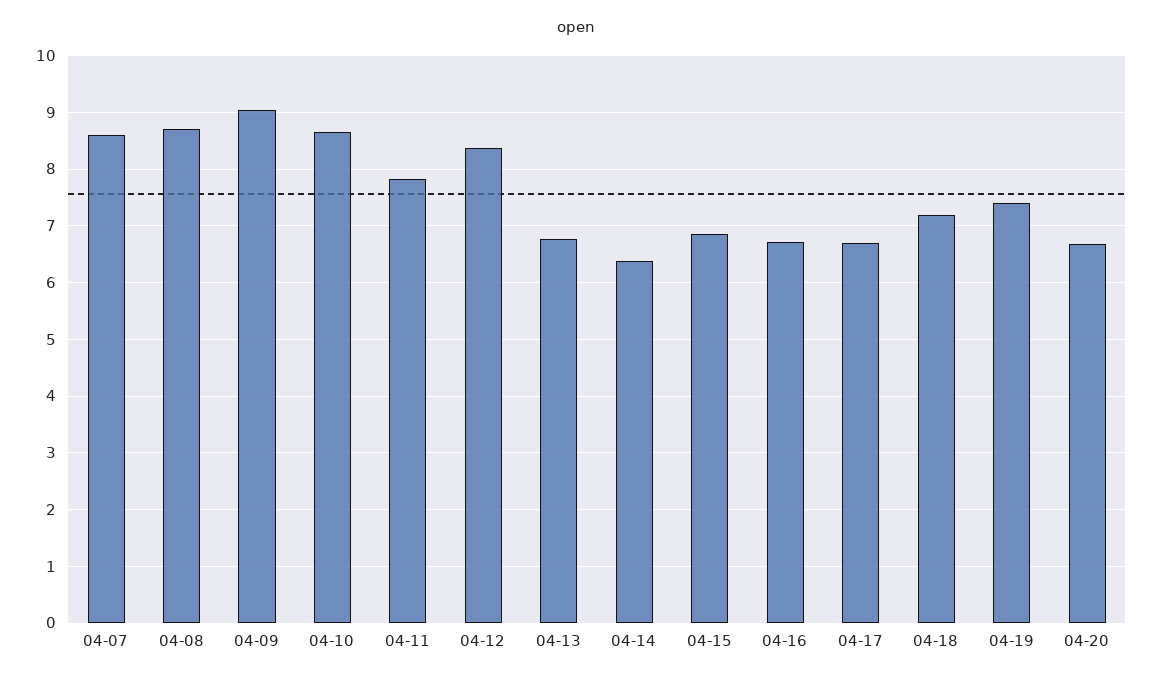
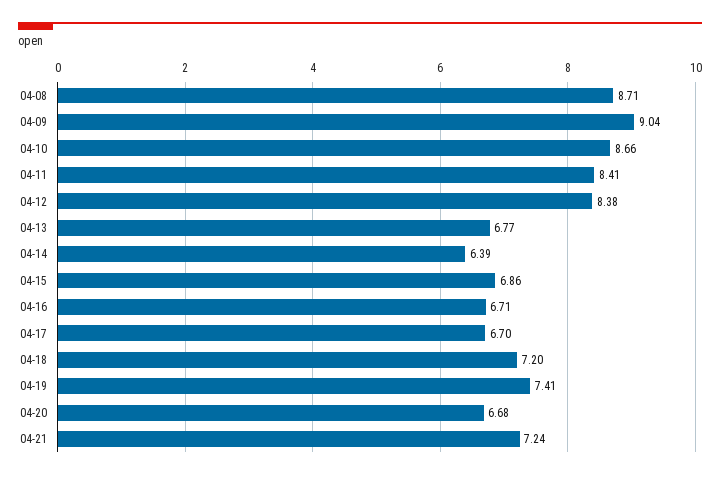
04-07: 8.6 -> none
04-11: 7.8 -> 8.41
04-21: none -> 7.24

